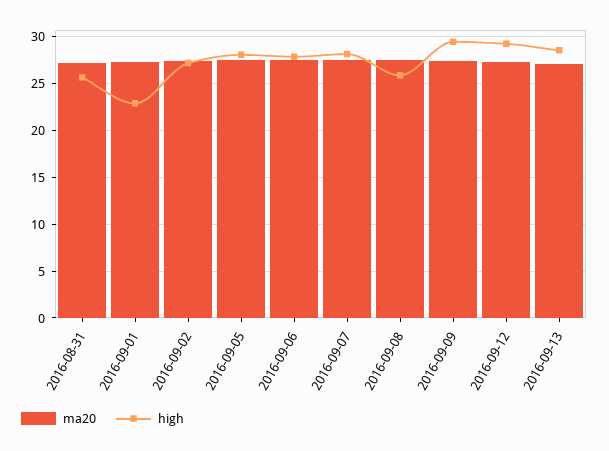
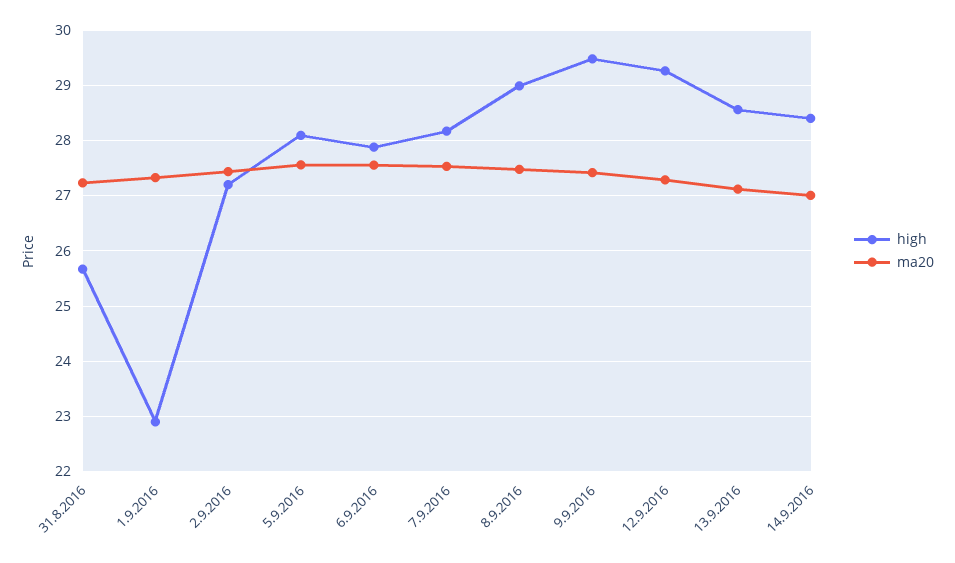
high, 2016-09-08: 26 -> 29
high, 14.9.2016: none -> 28.4
ma20, 14.9.2016: none -> 27

